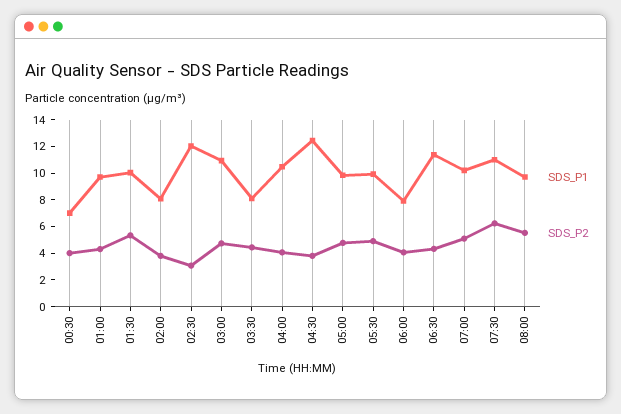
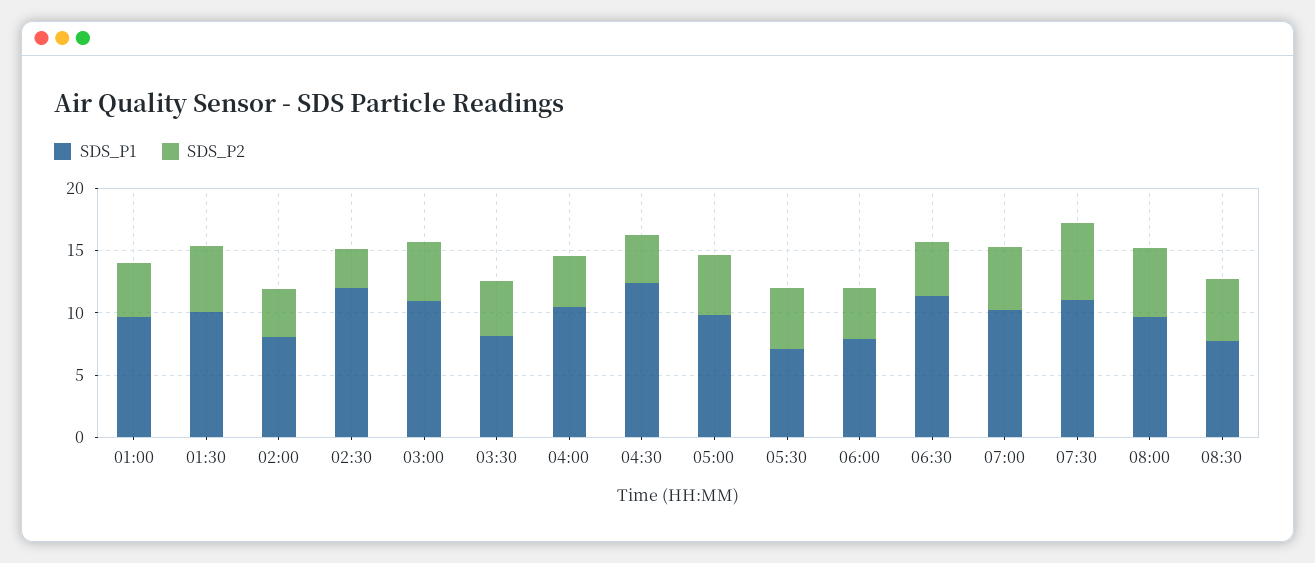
SDS_P1, 00:30: 7 -> none
SDS_P2, 00:30: 4 -> none
SDS_P1, 05:30: 10 -> 7
SDS_P1, 08:30: none -> 8
SDS_P2, 08:30: none -> 5

